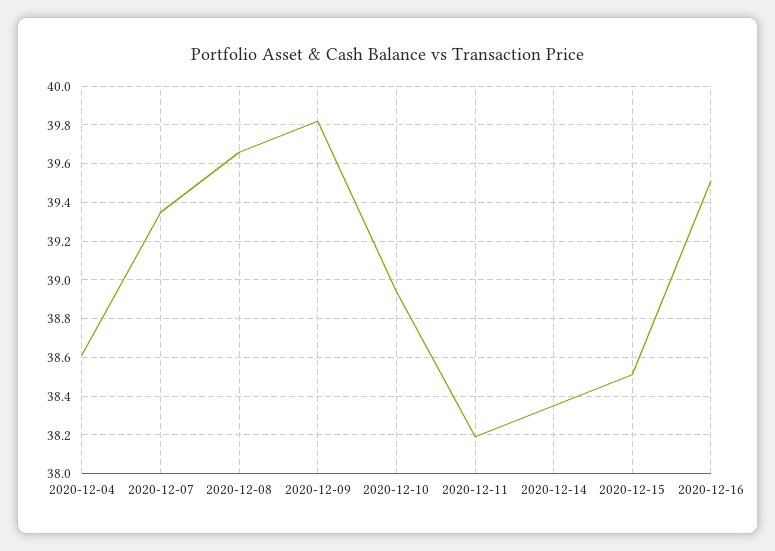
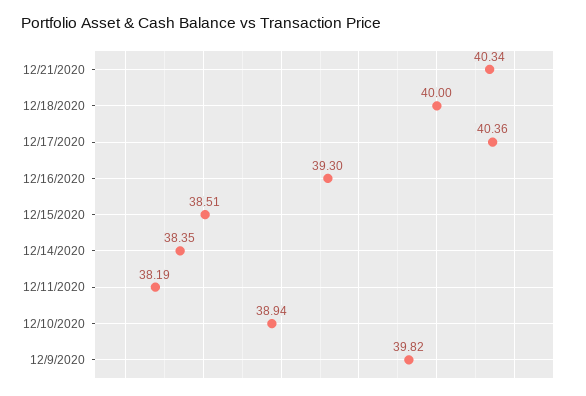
2020-12-04: 38.6 -> none
2020-12-07: 39.35 -> none
2020-12-08: 39.65 -> none
2020-12-16: 39.5 -> 39.3
12/21/2020: none -> 40.34
12/18/2020: none -> 40
12/17/2020: none -> 40.36

